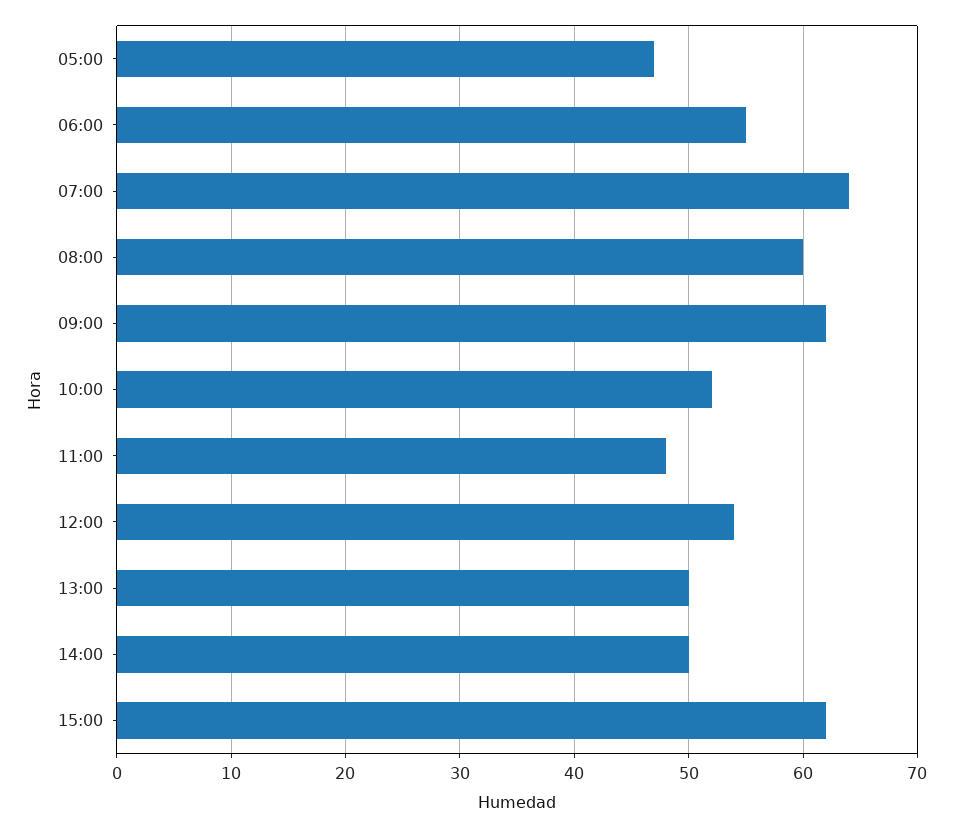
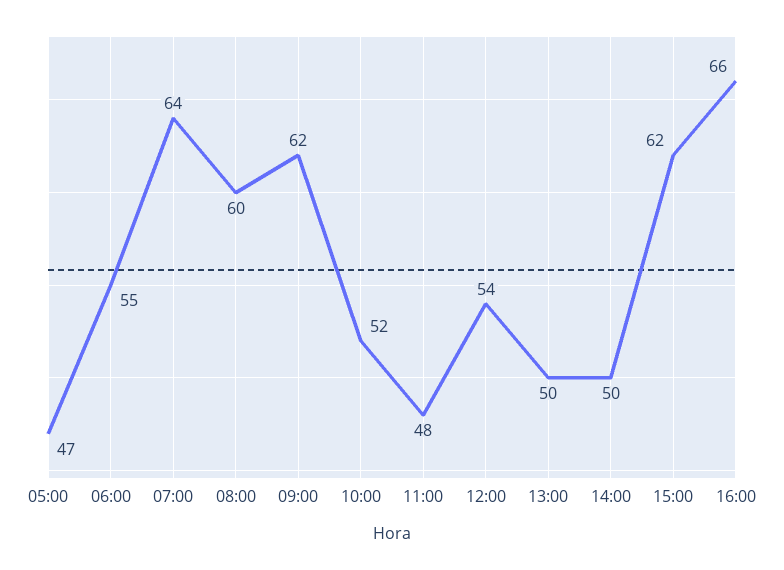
16:00: none -> 66

